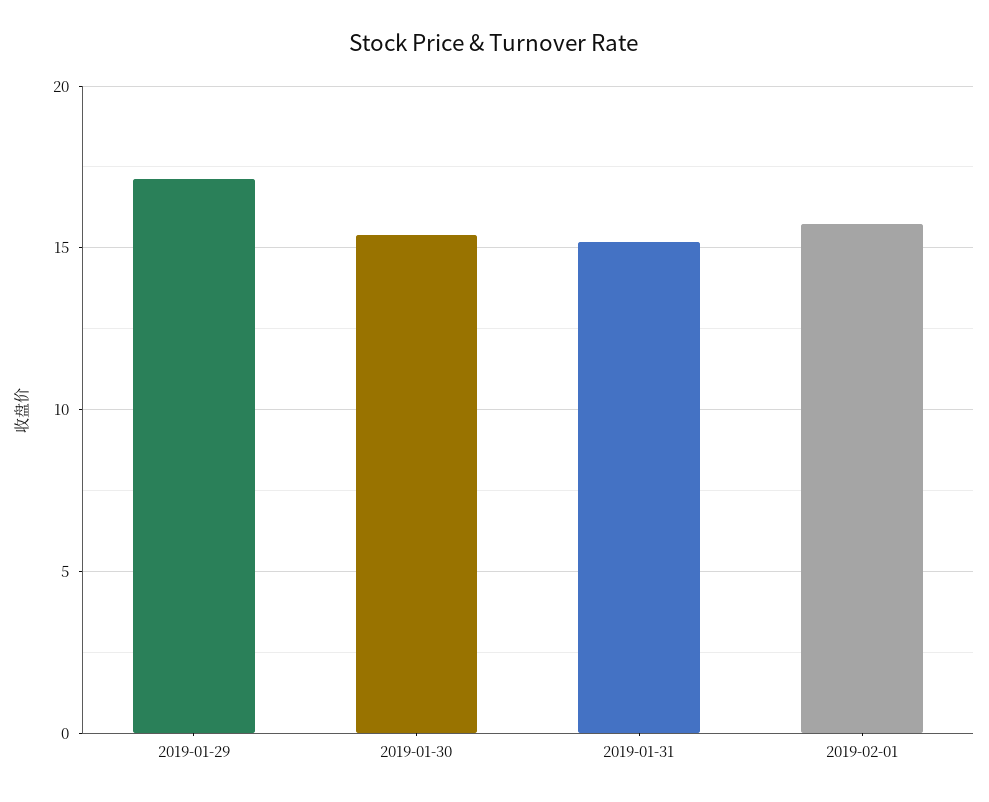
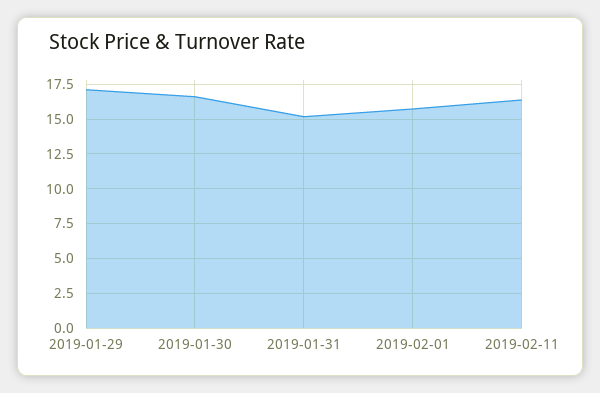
2019-01-30: 15.5 -> 16.5
2019-02-11: none -> 16.5

